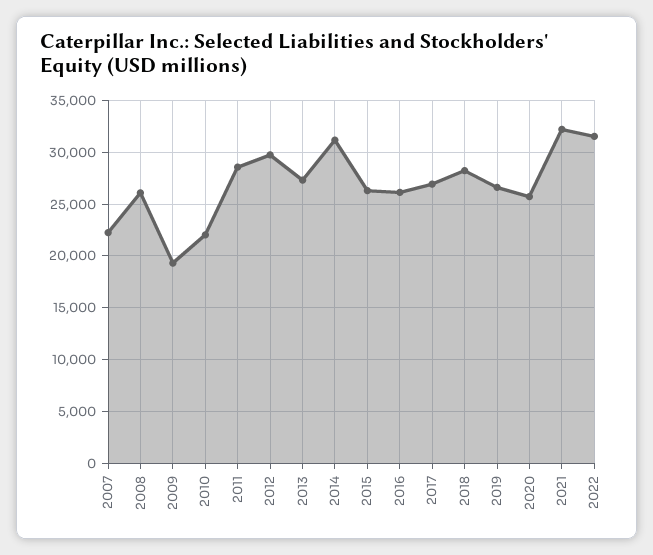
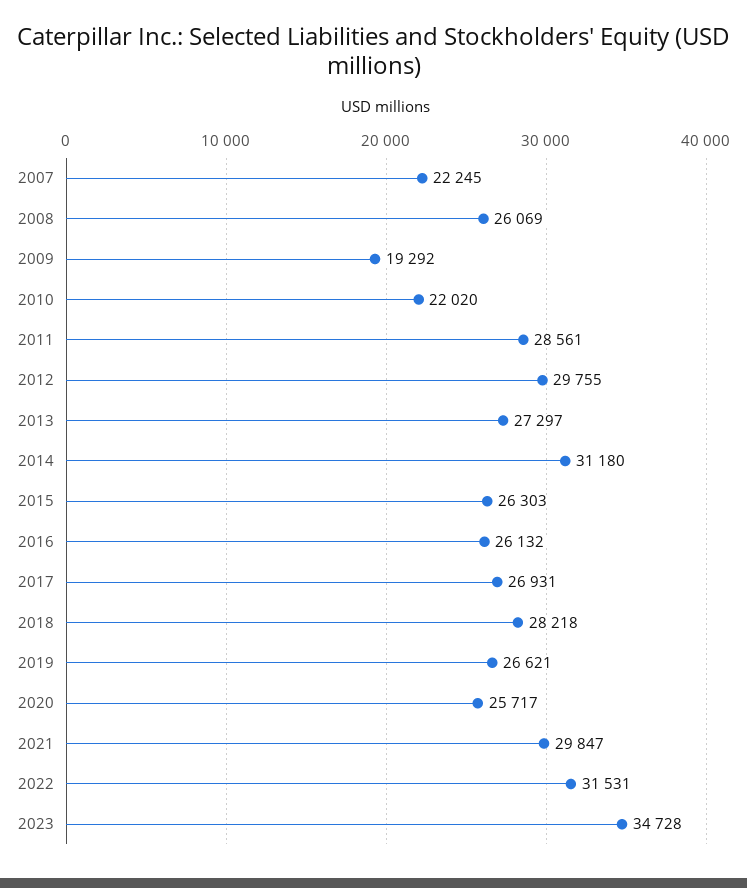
2021: 32000 -> 29847
2023: none -> 34728

